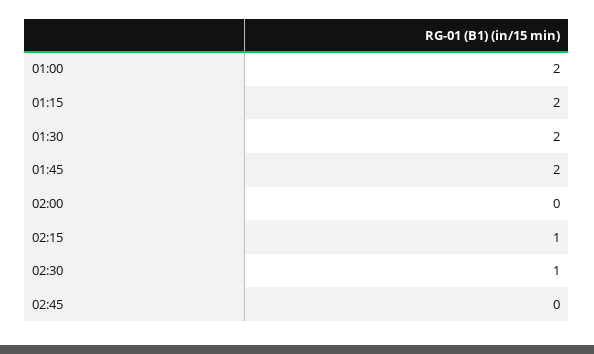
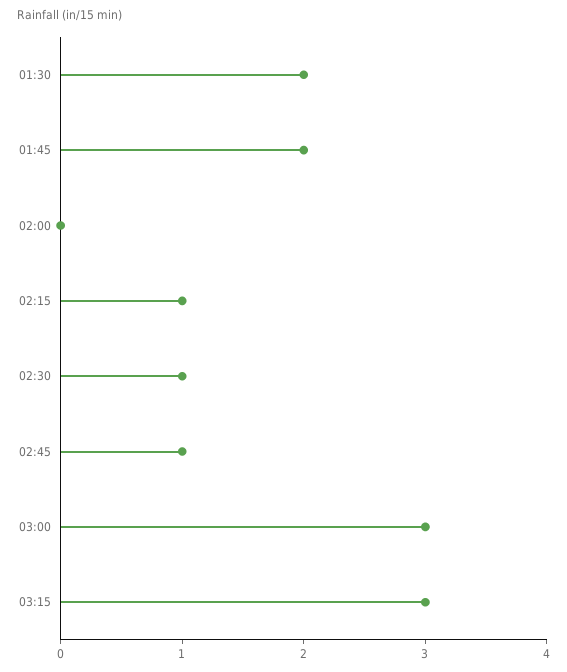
01:00: 2 -> none
01:15: 2 -> none
02:45: 0 -> 1
03:00: none -> 3
03:15: none -> 3

